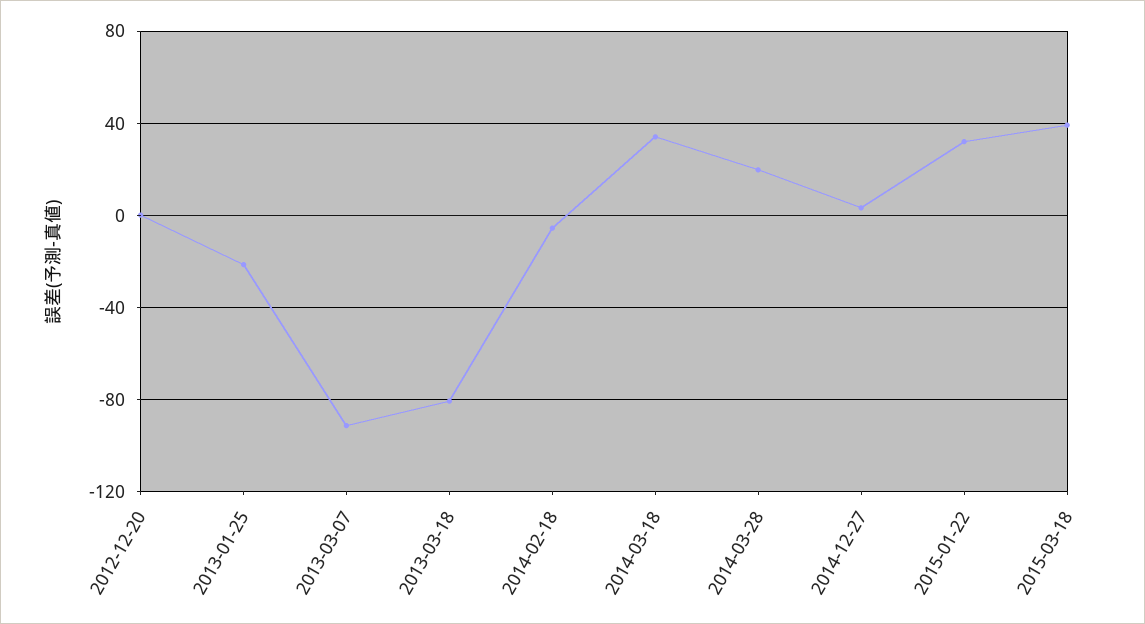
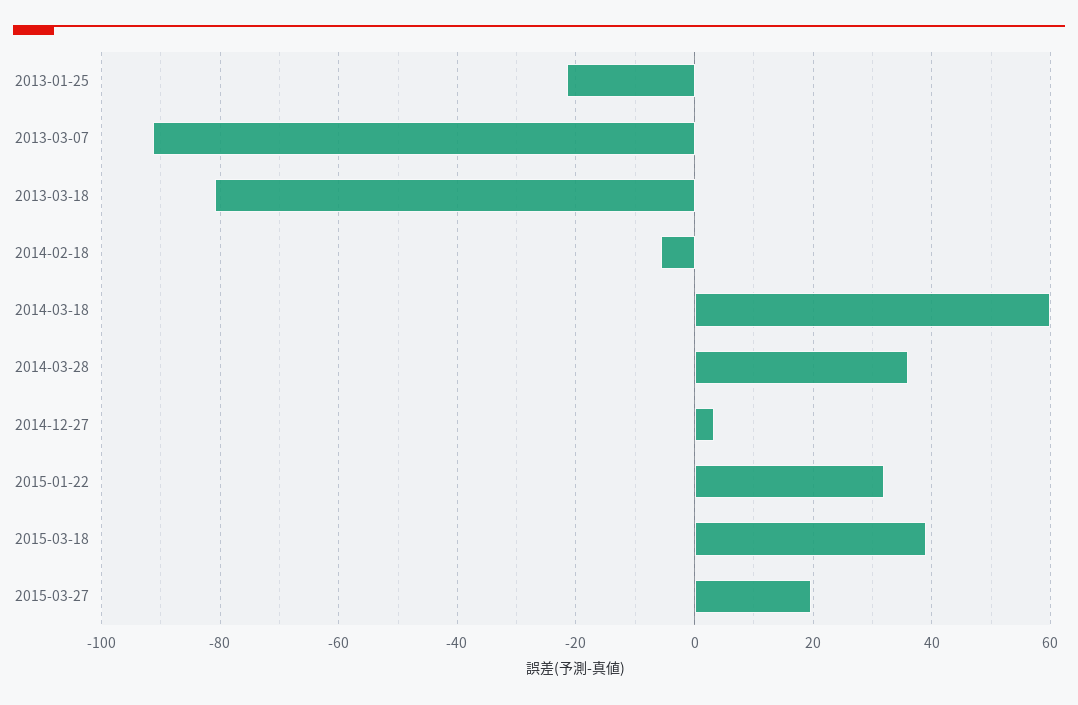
2012-12-20: 0 -> none
2014-03-18: 35 -> 60
2014-03-28: 20 -> 36
2015-03-27: none -> 20

